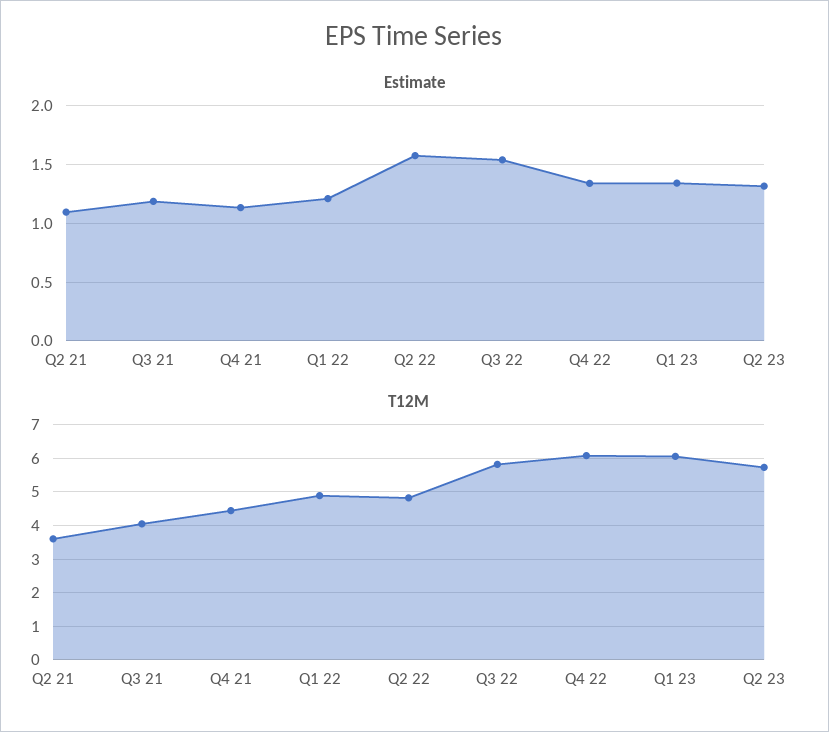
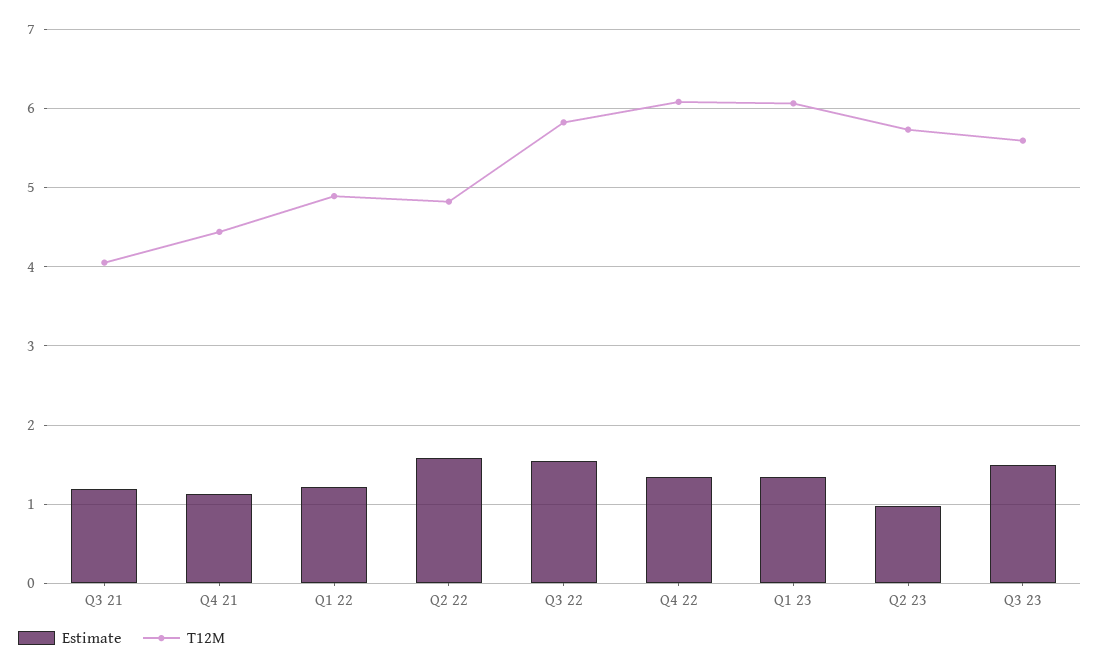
Estimate, Q2 21: 1.1 -> none
Estimate, Q2 23: 1.3 -> 1
T12M, Q2 21: 3.6 -> none
Estimate, Q3 23: none -> 1.5
T12M, Q3 23: none -> 5.6

